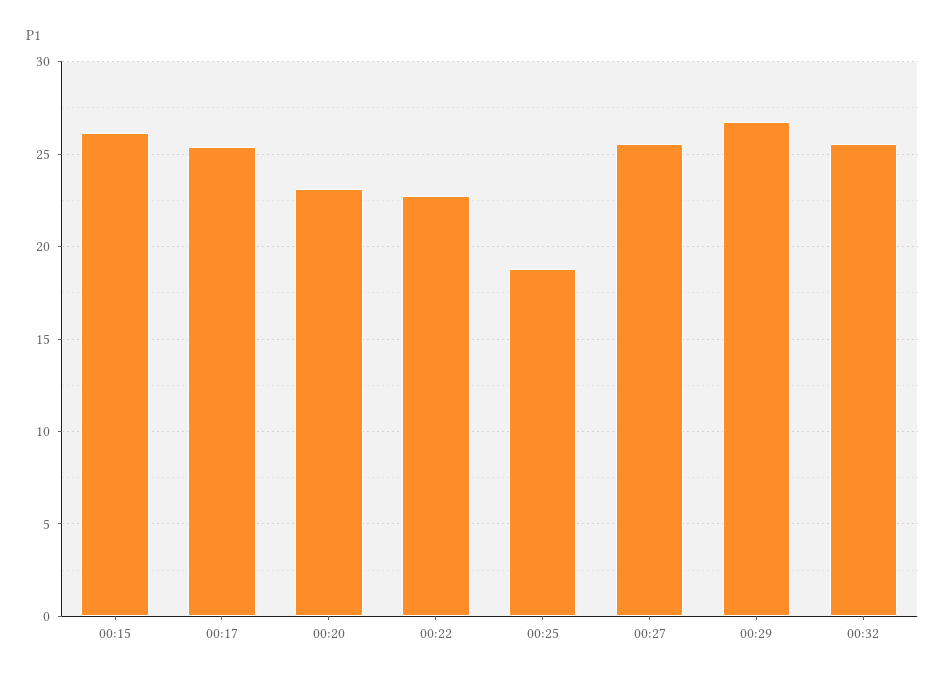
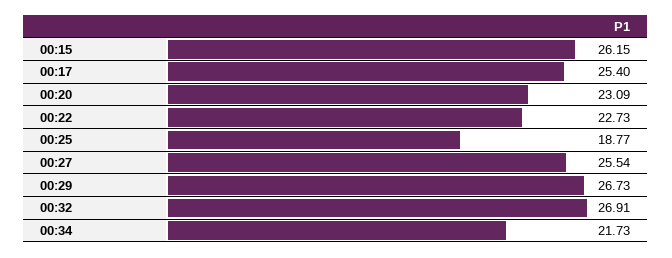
00:32: 25.5 -> 26.91
00:34: none -> 21.73

